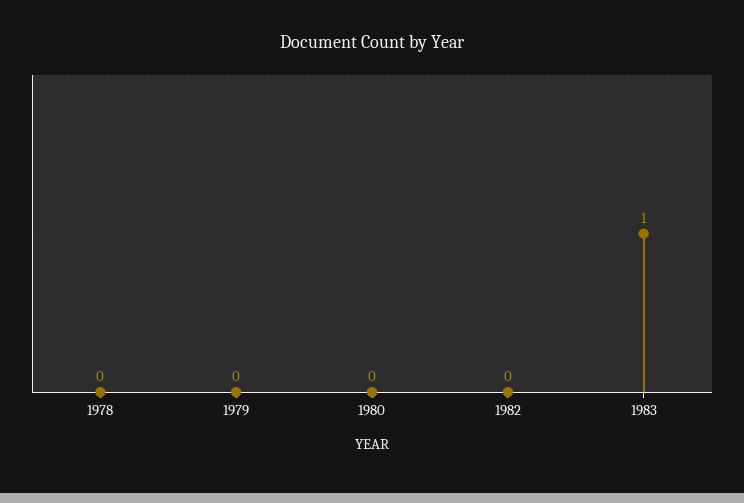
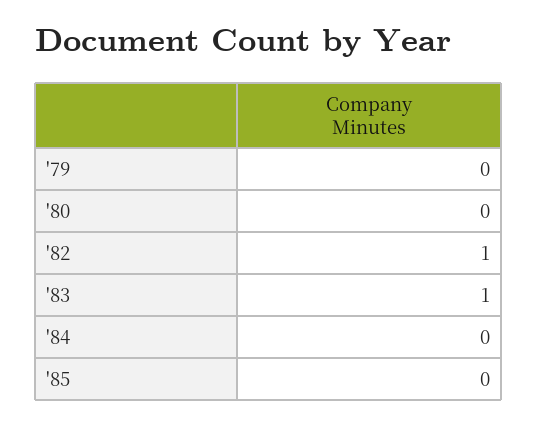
1978: 0 -> none
1982: 0 -> 1
'84: none -> 0
'85: none -> 0

